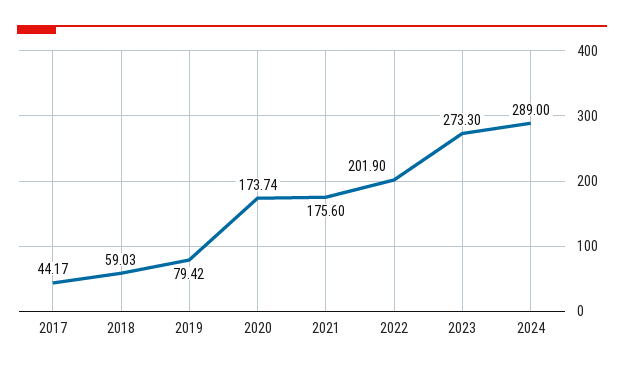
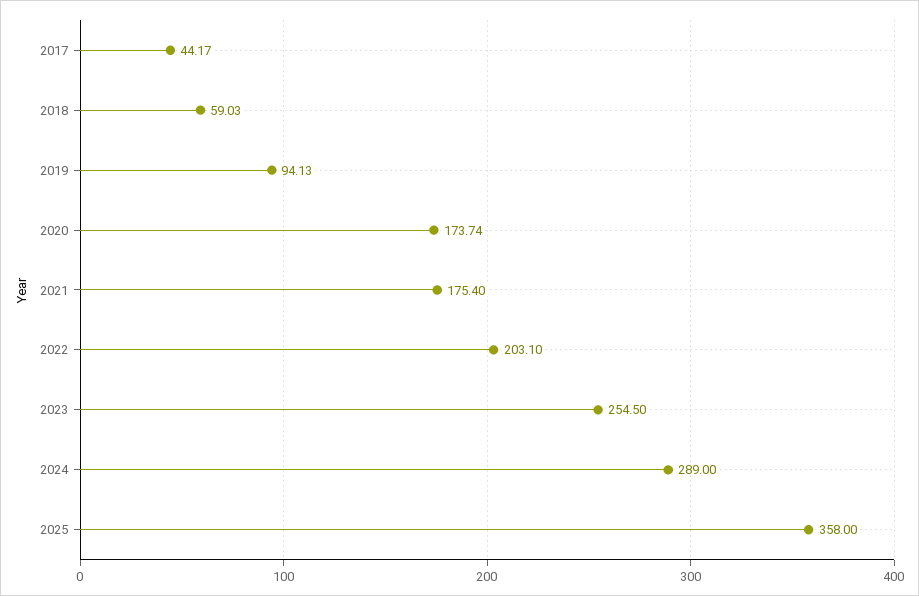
2019: 79.42 -> 94.13
2021: 175.6 -> 175.4
2022: 201.9 -> 203.1
2023: 273.3 -> 254.5
2025: none -> 358

